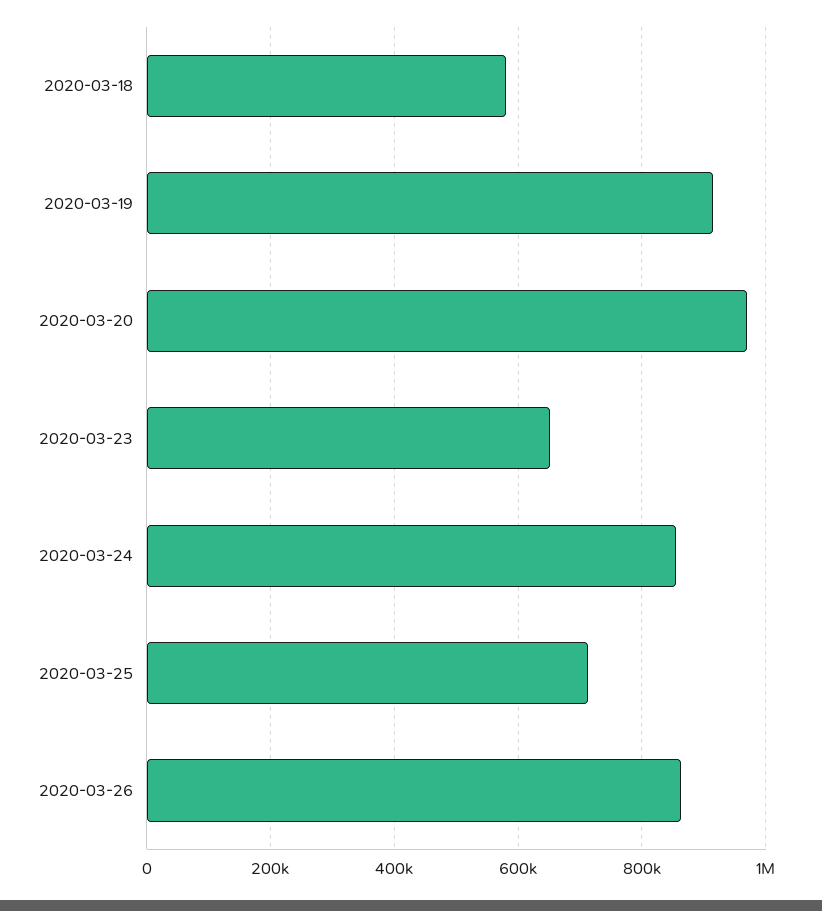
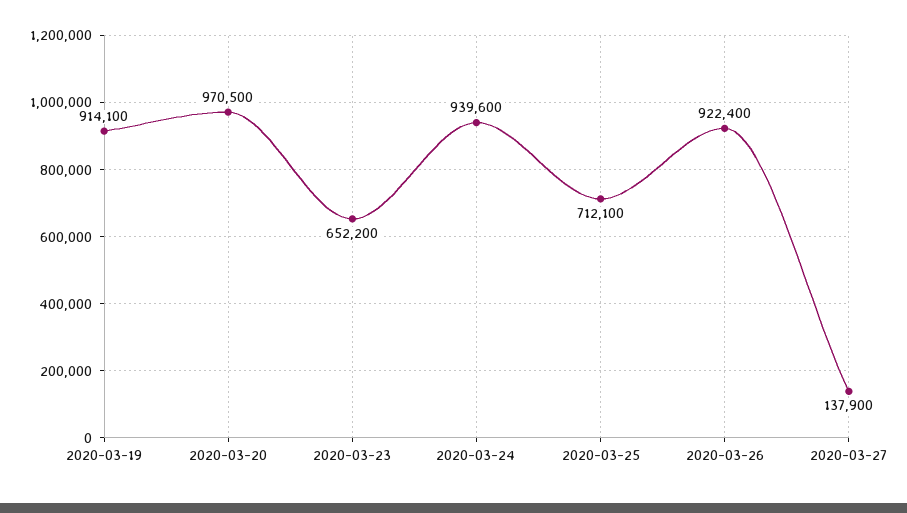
2020-03-18: 580000 -> none
2020-03-24: 860000 -> 939600
2020-03-26: 860000 -> 922400
2020-03-27: none -> 137900

